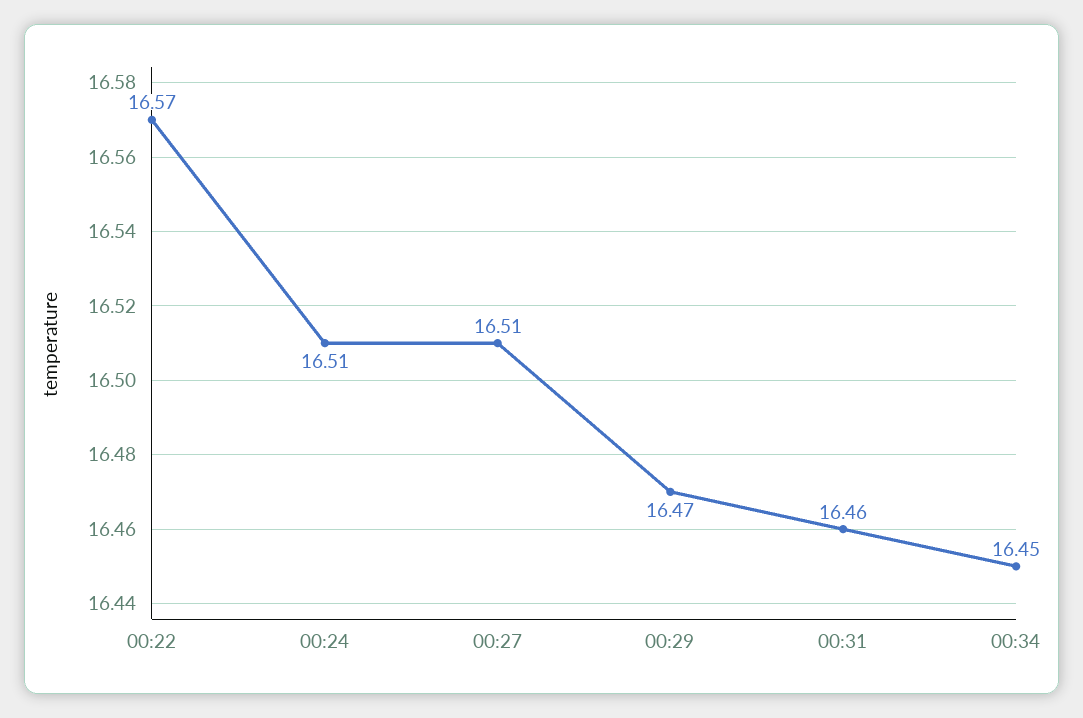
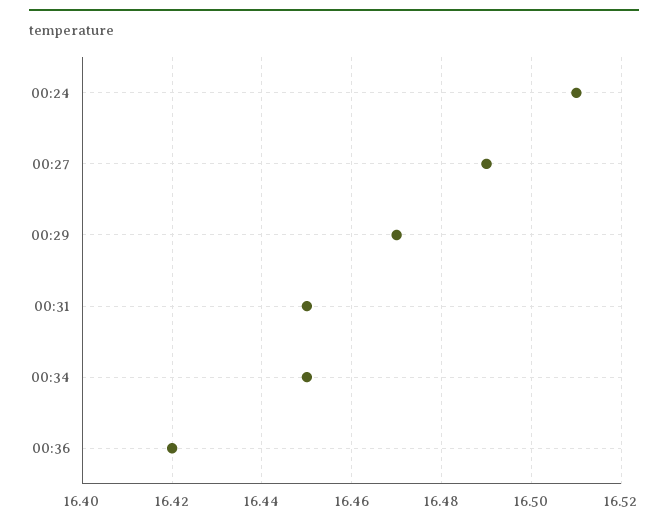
00:22: 16.57 -> none
00:27: 16.51 -> 16.49
00:31: 16.46 -> 16.45
00:36: none -> 16.42

